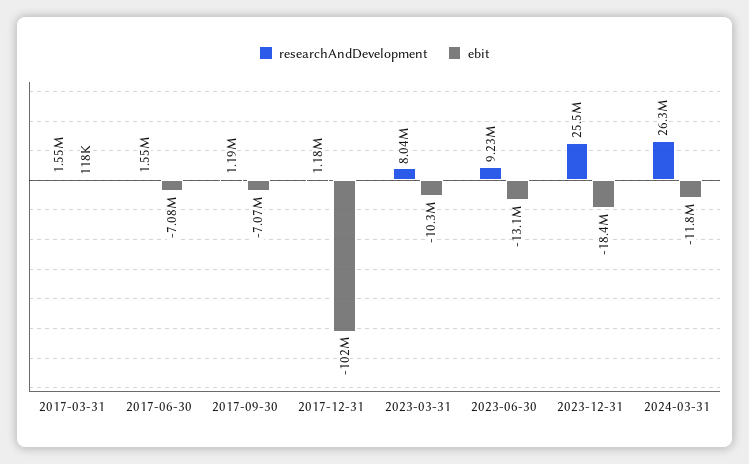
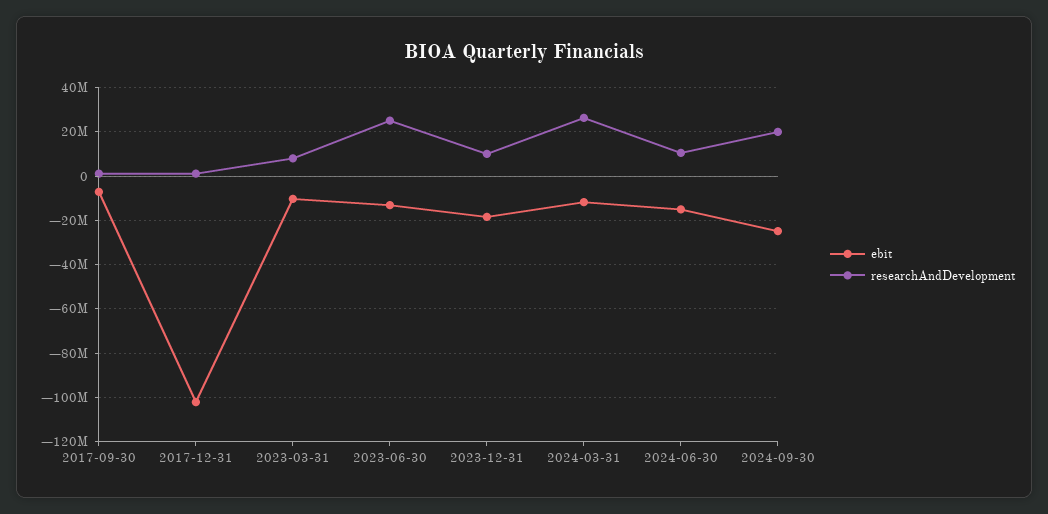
researchAndDevelopment, 2017-03-31: 1550000 -> none
ebit, 2017-03-31: 118000 -> none
researchAndDevelopment, 2017-06-30: 1550000 -> none
ebit, 2017-06-30: -7080000 -> none
researchAndDevelopment, 2023-06-30: 9230000 -> 25000000
researchAndDevelopment, 2023-12-31: 25500000 -> 10000000
ebit, 2024-06-30: none -> -15000000
researchAndDevelopment, 2024-06-30: none -> 10000000
ebit, 2024-09-30: none -> -25000000
researchAndDevelopment, 2024-09-30: none -> 20000000

